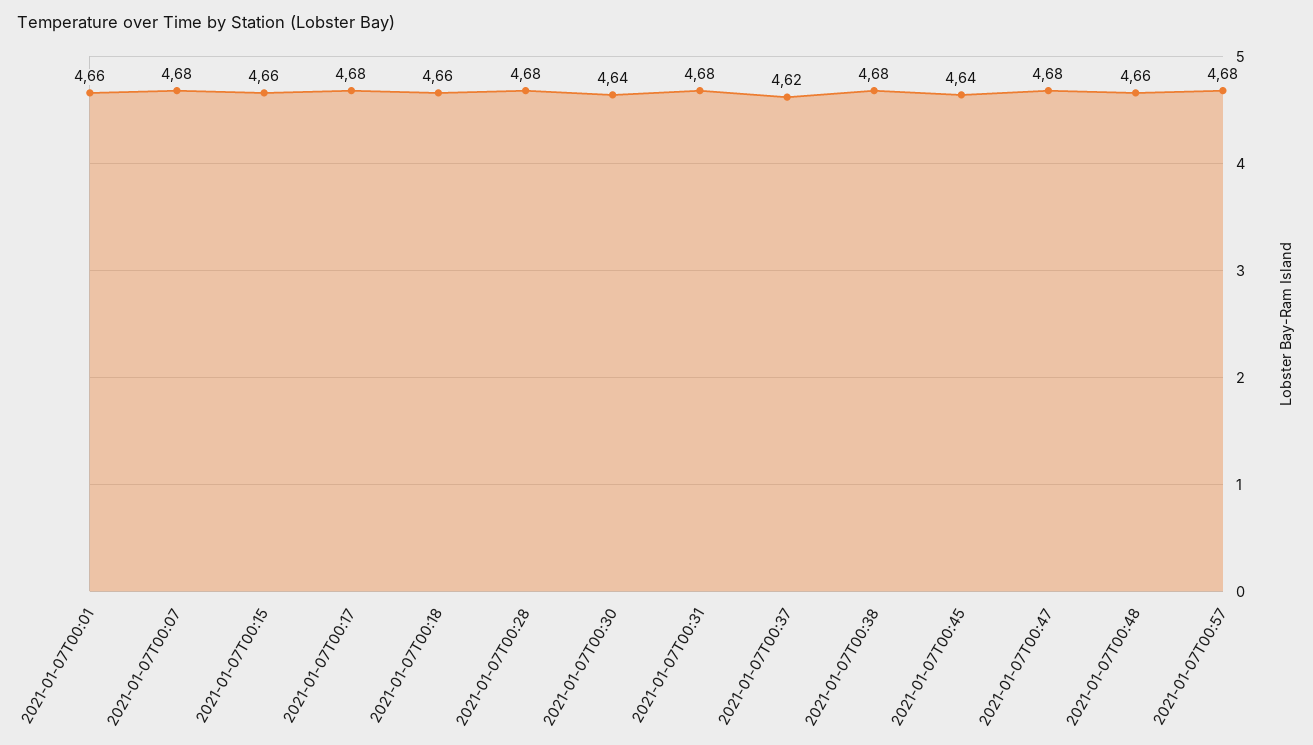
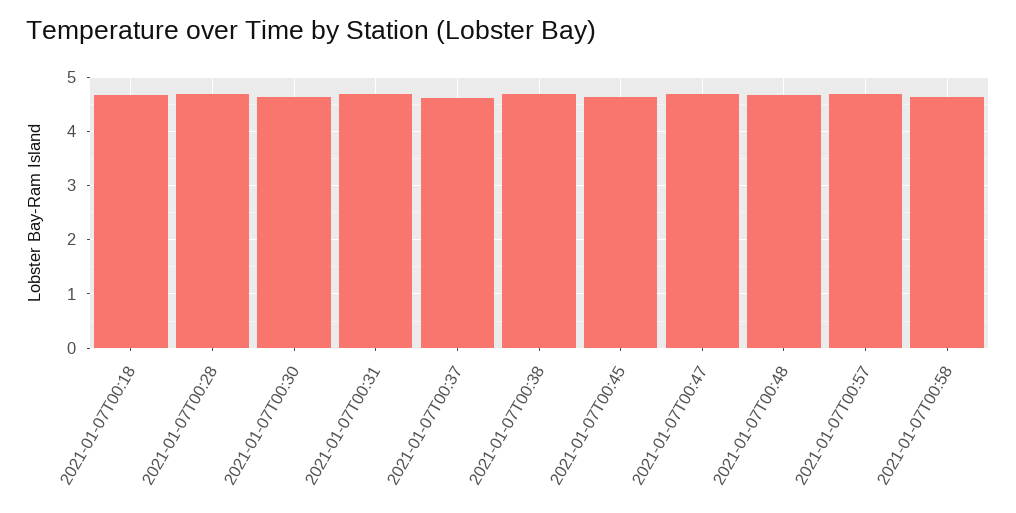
2021-01-07T00:01: 4.66 -> none
2021-01-07T00:07: 4.68 -> none
2021-01-07T00:15: 4.66 -> none
2021-01-07T00:17: 4.68 -> none
2021-01-07T00:58: none -> 4.6

